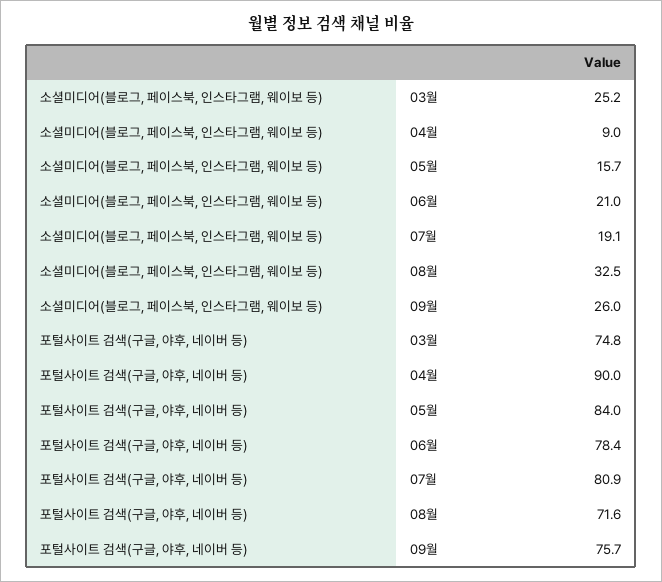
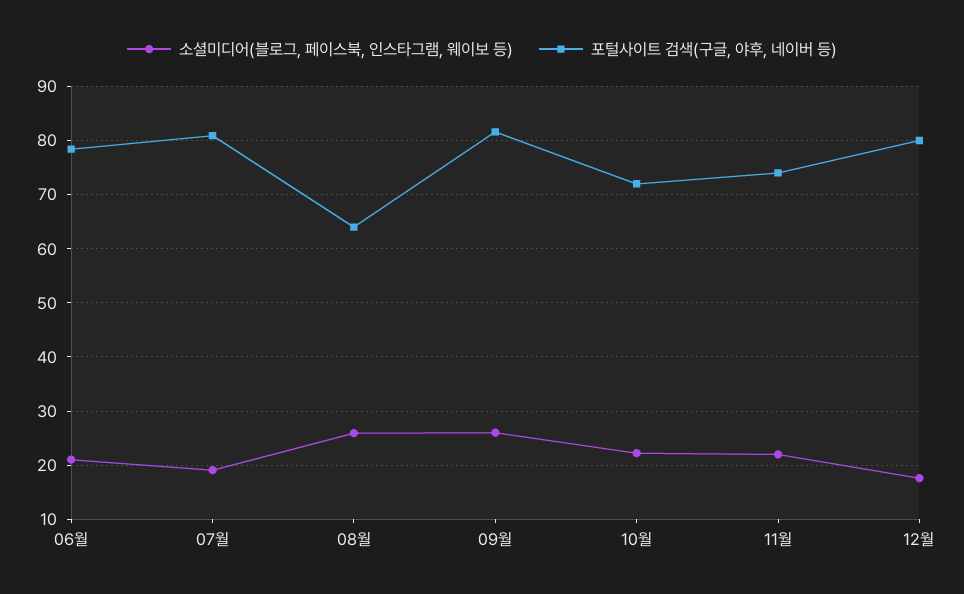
소셜미디어(블로그, 페이스북, 인스타그램, 웨이보 등), 03월: 25.2 -> none
소셜미디어(블로그, 페이스북, 인스타그램, 웨이보 등), 04월: 9 -> none
소셜미디어(블로그, 페이스북, 인스타그램, 웨이보 등), 05월: 15.7 -> none
소셜미디어(블로그, 페이스북, 인스타그램, 웨이보 등), 08월: 32.5 -> 26
포털사이트 검색(구글, 야후, 네이버 등), 03월: 74.8 -> none
포털사이트 검색(구글, 야후, 네이버 등), 04월: 90 -> none
포털사이트 검색(구글, 야후, 네이버 등), 05월: 84 -> none
포털사이트 검색(구글, 야후, 네이버 등), 08월: 71.6 -> 64
포털사이트 검색(구글, 야후, 네이버 등), 09월: 75.7 -> 82
소셜미디어(블로그, 페이스북, 인스타그램, 웨이보 등), 10월: none -> 22
포털사이트 검색(구글, 야후, 네이버 등), 10월: none -> 72
소셜미디어(블로그, 페이스북, 인스타그램, 웨이보 등), 11월: none -> 22
포털사이트 검색(구글, 야후, 네이버 등), 11월: none -> 74
소셜미디어(블로그, 페이스북, 인스타그램, 웨이보 등), 12월: none -> 18
포털사이트 검색(구글, 야후, 네이버 등), 12월: none -> 80

